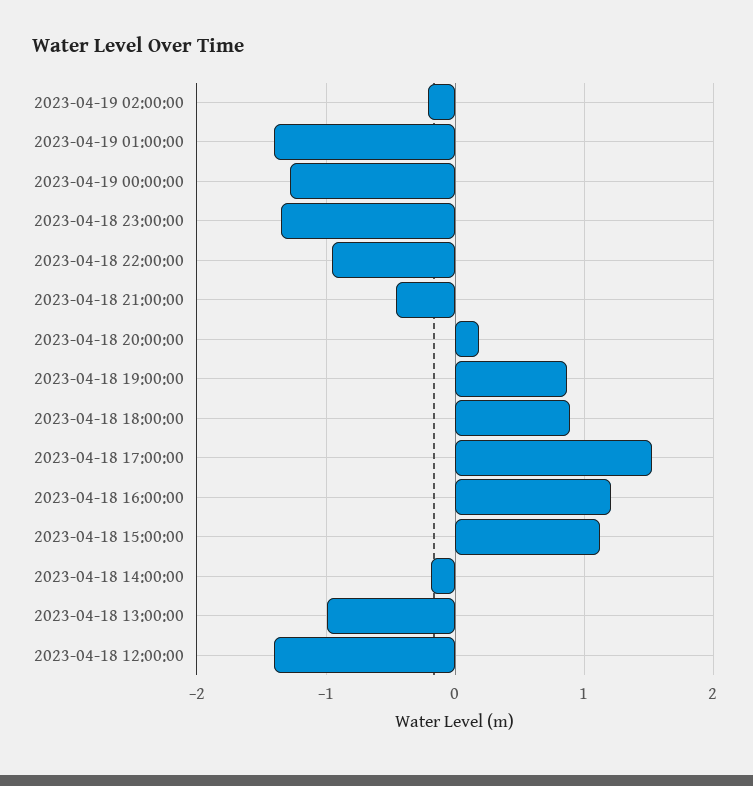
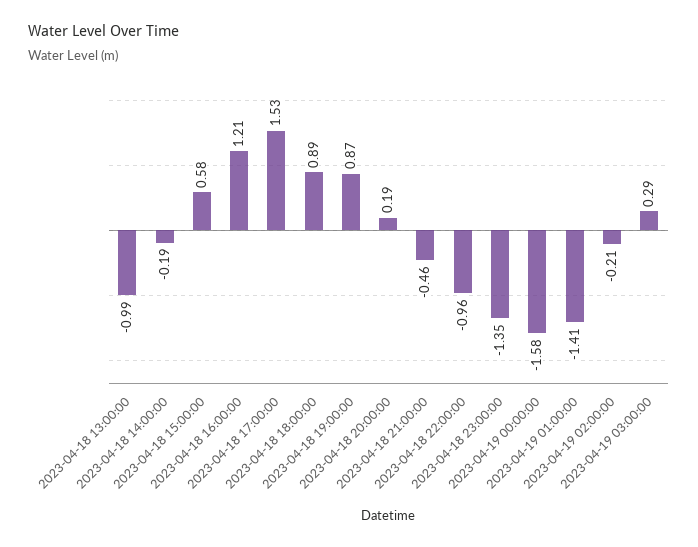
2023-04-19 00:00:00: -1.3 -> -1.58
2023-04-18 15:00:00: 1.1 -> 0.58
2023-04-18 12:00:00: -1.4 -> none
2023-04-19 03:00:00: none -> 0.29

